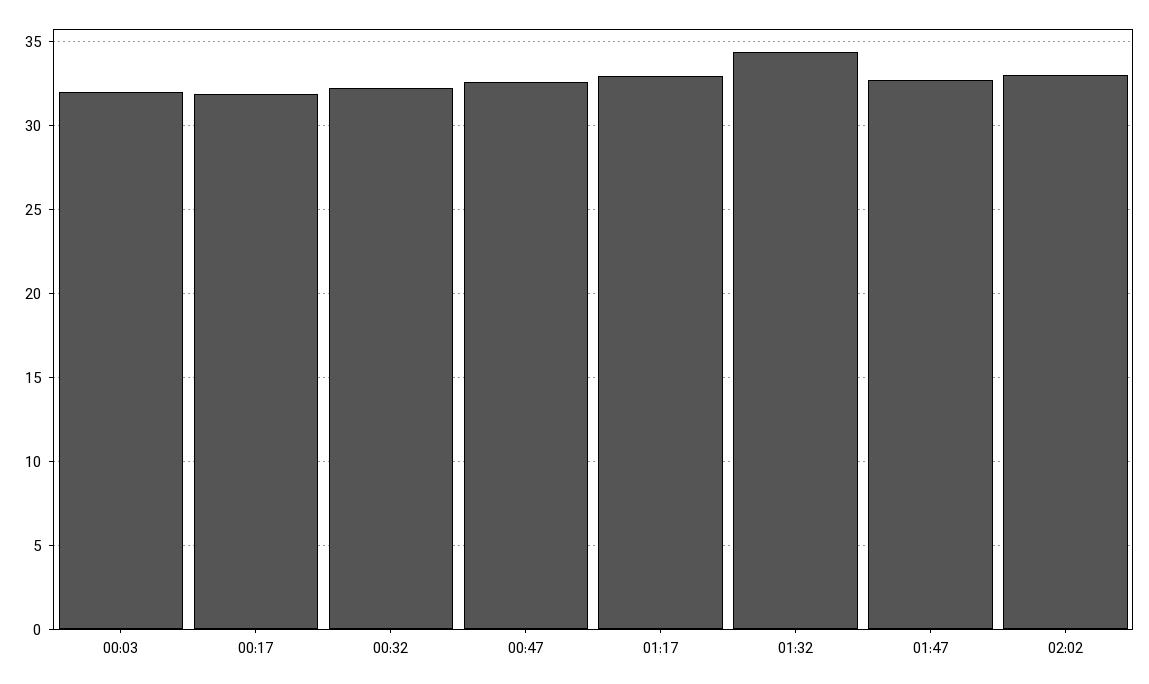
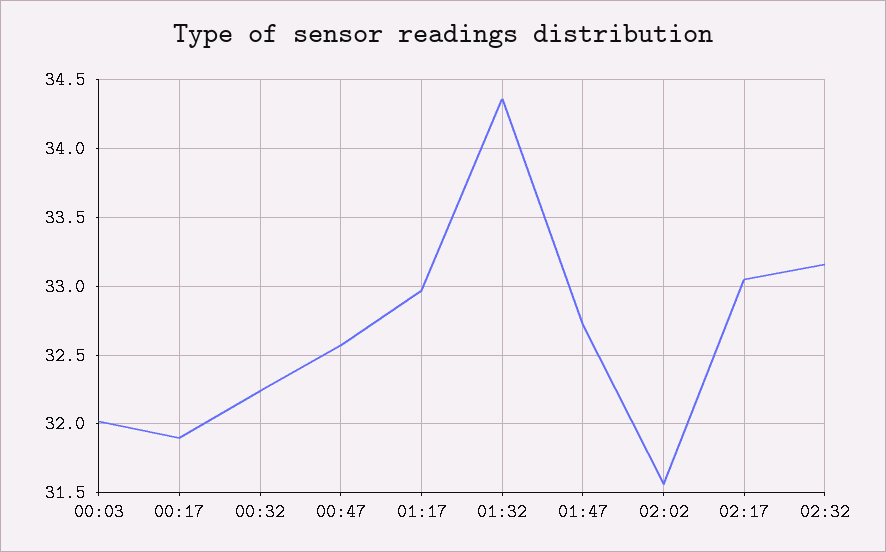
02:02: 33 -> 31.55
02:17: none -> 33.05
02:32: none -> 33.15

